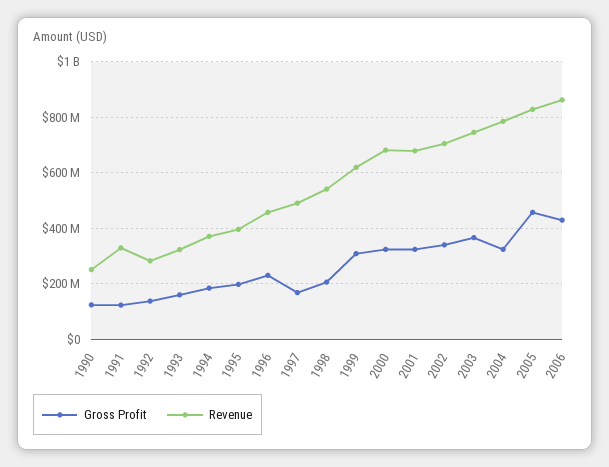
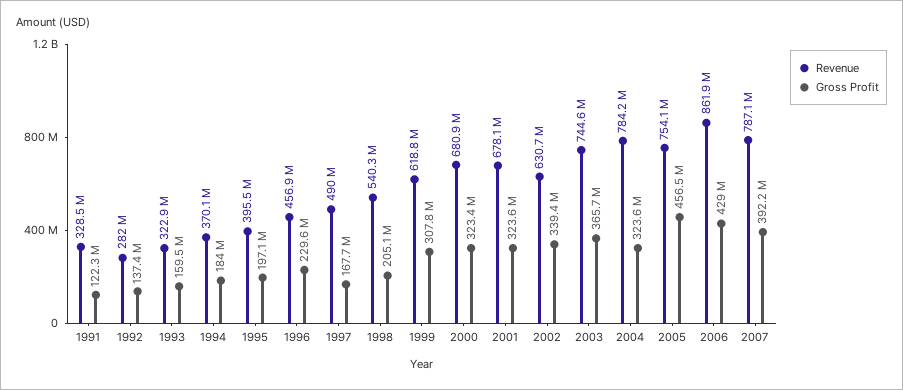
Gross Profit, 1990: 125000000 -> none
Revenue, 1990: 250000000 -> none
Revenue, 2002: 700000000 -> 630700000
Revenue, 2005: 825000000 -> 754100000
Revenue, 2007: none -> 787100000
Gross Profit, 2007: none -> 392200000

